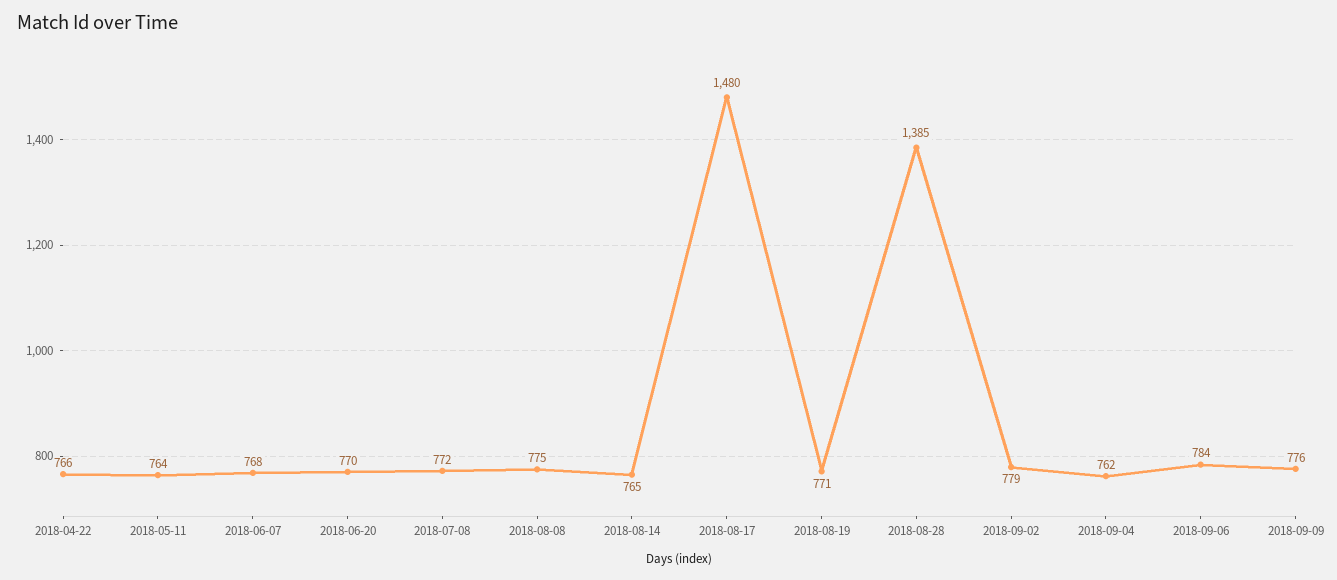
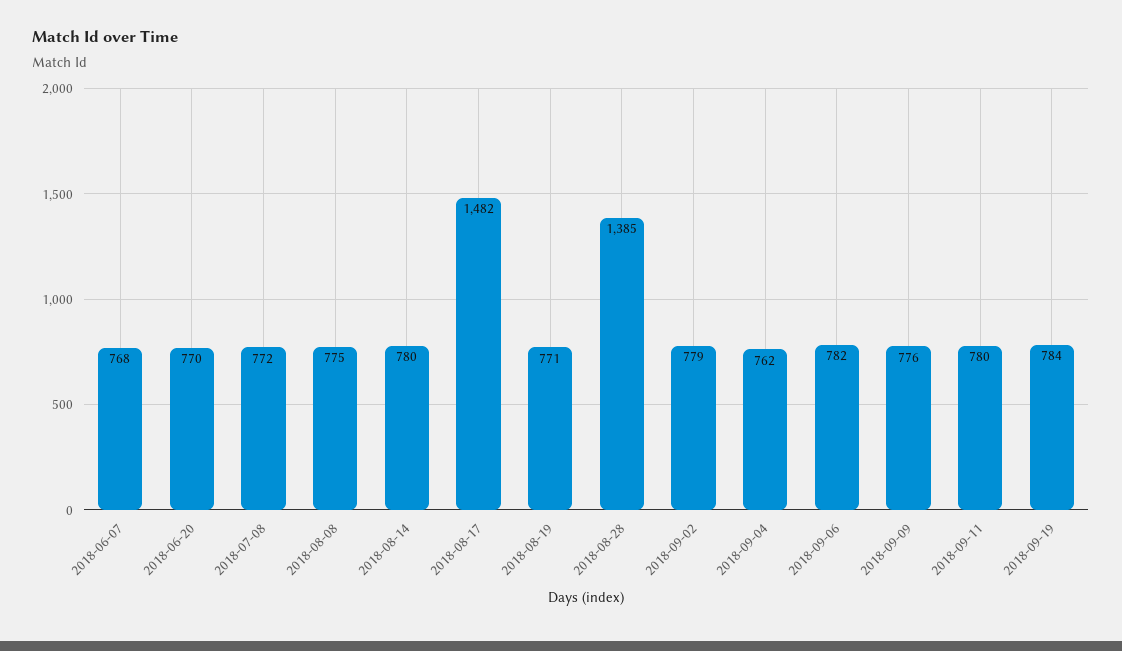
2018-04-22: 766 -> none
2018-05-11: 764 -> none
2018-08-14: 765 -> 780
2018-08-17: 1480 -> 1482
2018-09-06: 784 -> 782
2018-09-11: none -> 780
2018-09-19: none -> 784

